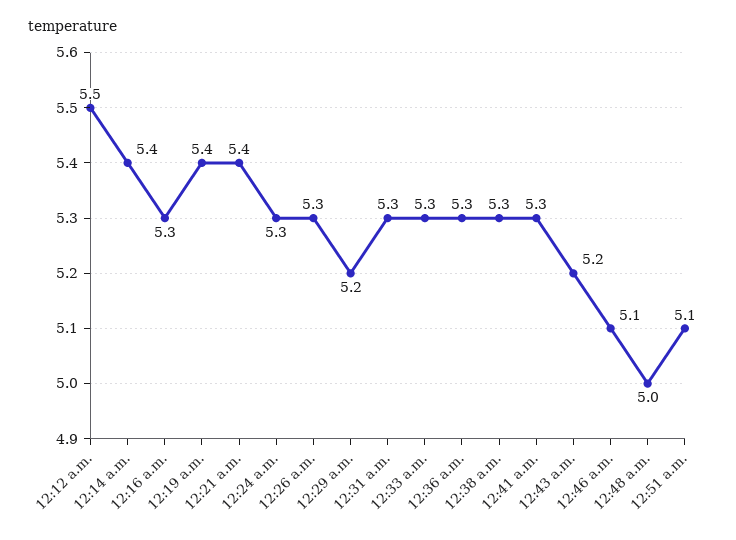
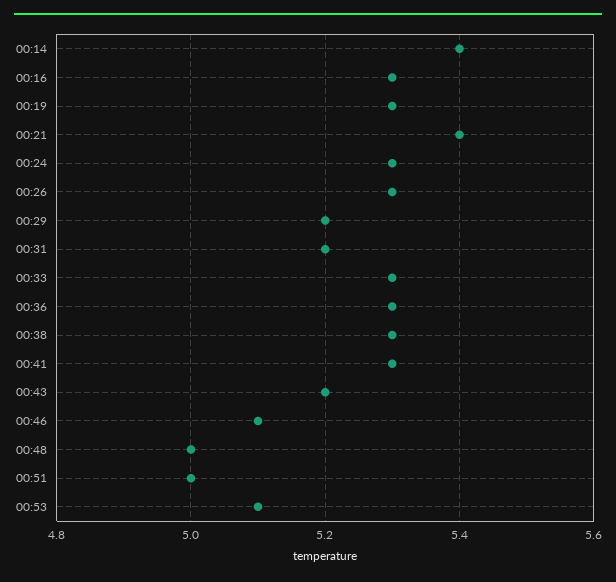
12:12 a.m.: 5.5 -> none
12:19 a.m.: 5.4 -> 5.3
12:31 a.m.: 5.3 -> 5.2
12:51 a.m.: 5.1 -> 5
00:53: none -> 5.1

